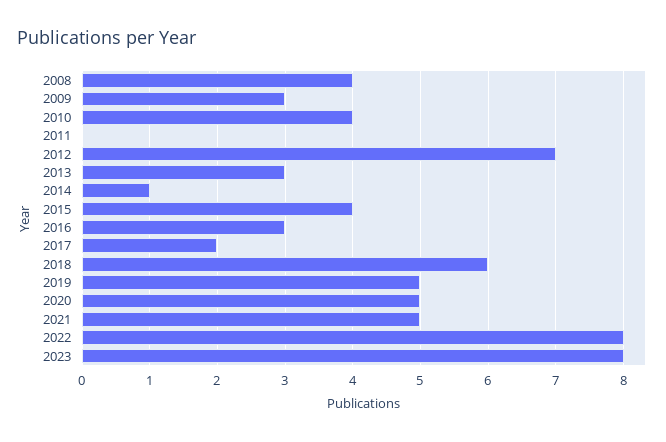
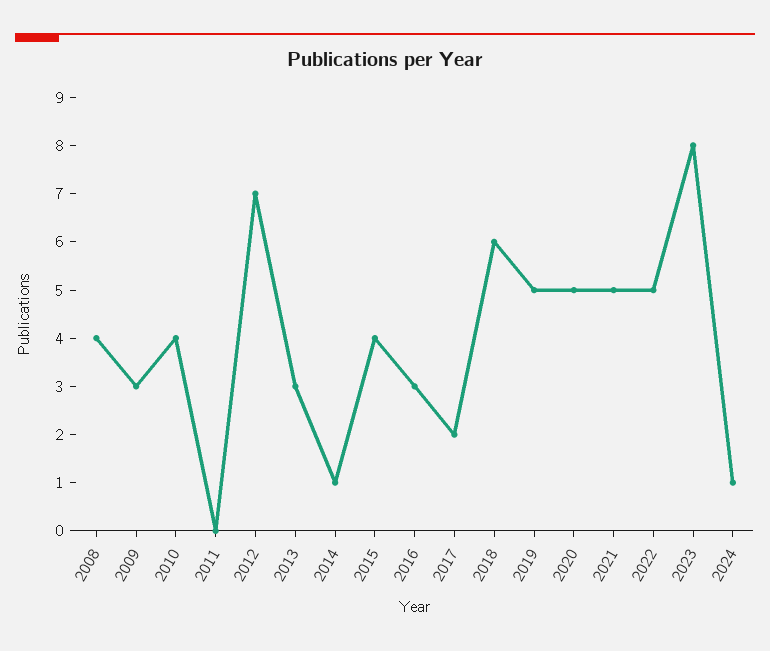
2022: 8 -> 5
2024: none -> 1

